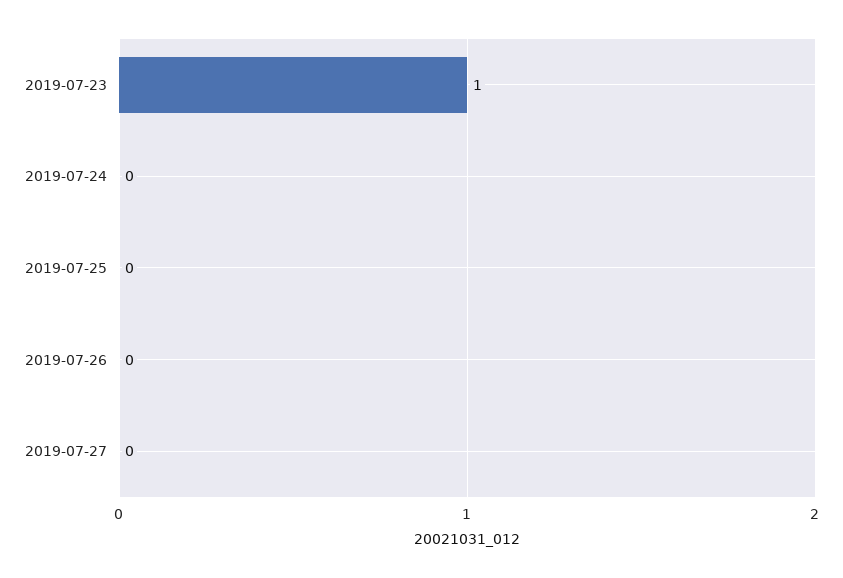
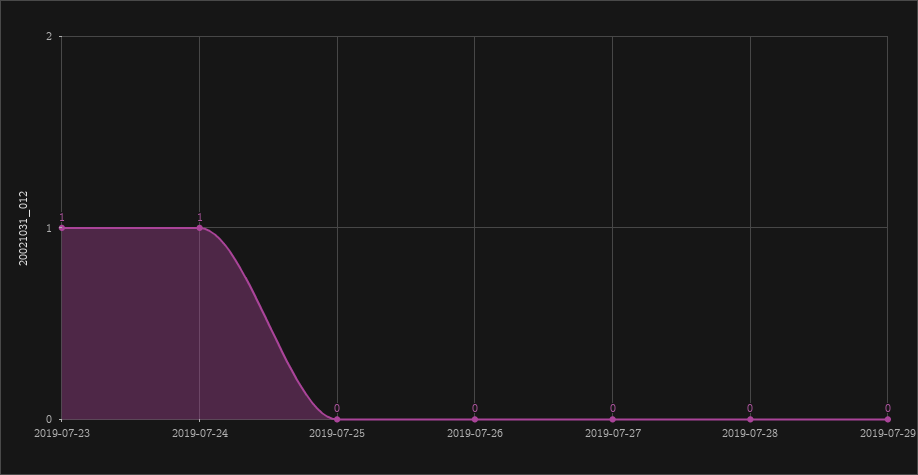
2019-07-24: 0 -> 1
2019-07-28: none -> 0
2019-07-29: none -> 0

